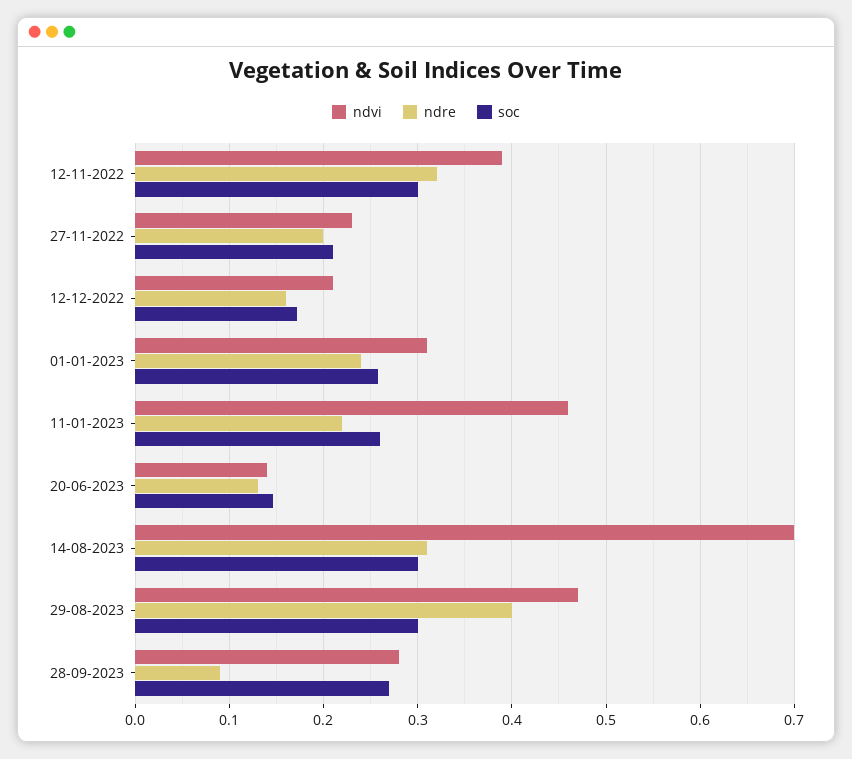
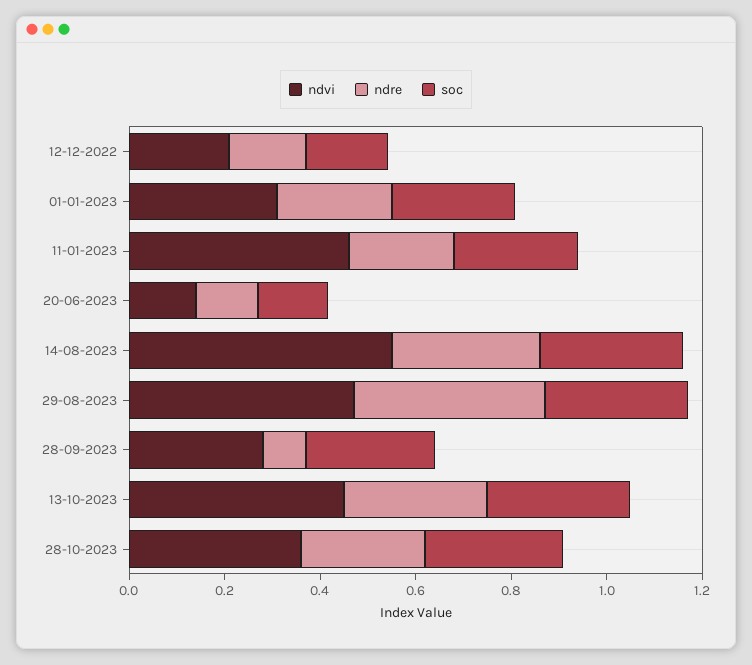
ndvi, 12-11-2022: 0.39 -> none
ndre, 12-11-2022: 0.32 -> none
soc, 12-11-2022: 0.3 -> none
ndvi, 27-11-2022: 0.23 -> none
ndre, 27-11-2022: 0.2 -> none
soc, 27-11-2022: 0.21 -> none
ndvi, 14-08-2023: 0.7 -> 0.55
ndvi, 13-10-2023: none -> 0.45
ndre, 13-10-2023: none -> 0.3
soc, 13-10-2023: none -> 0.3
ndvi, 28-10-2023: none -> 0.35
ndre, 28-10-2023: none -> 0.25
soc, 28-10-2023: none -> 0.3

